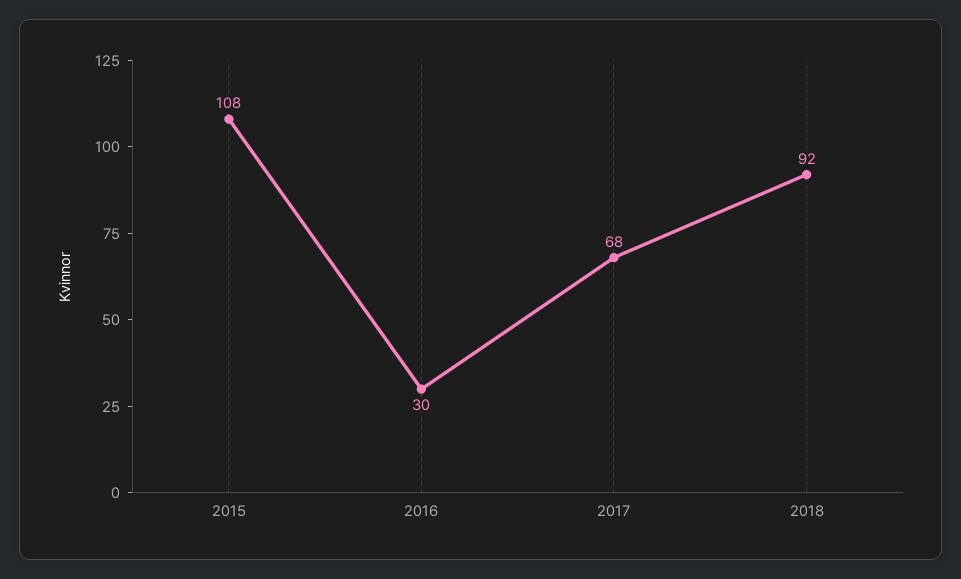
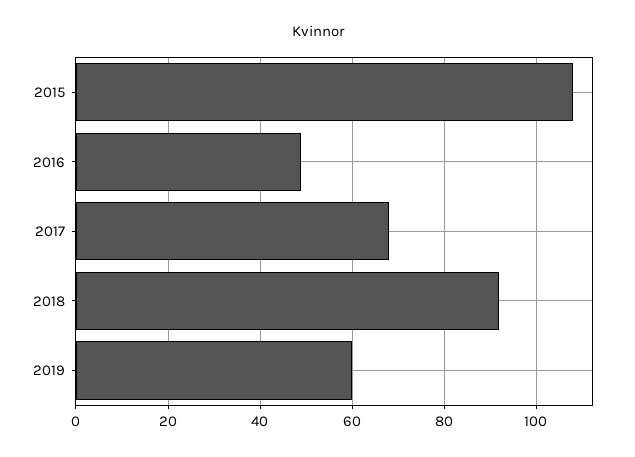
2016: 30 -> 50
2019: none -> 60

